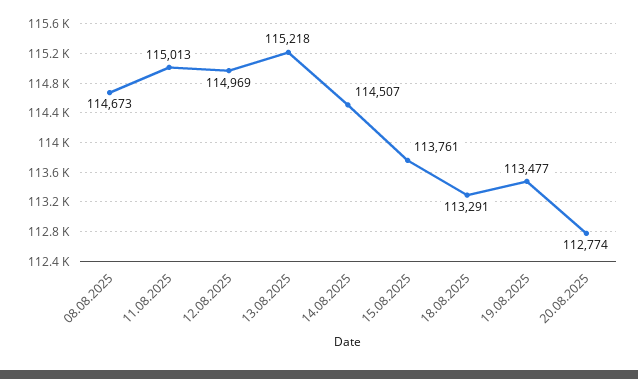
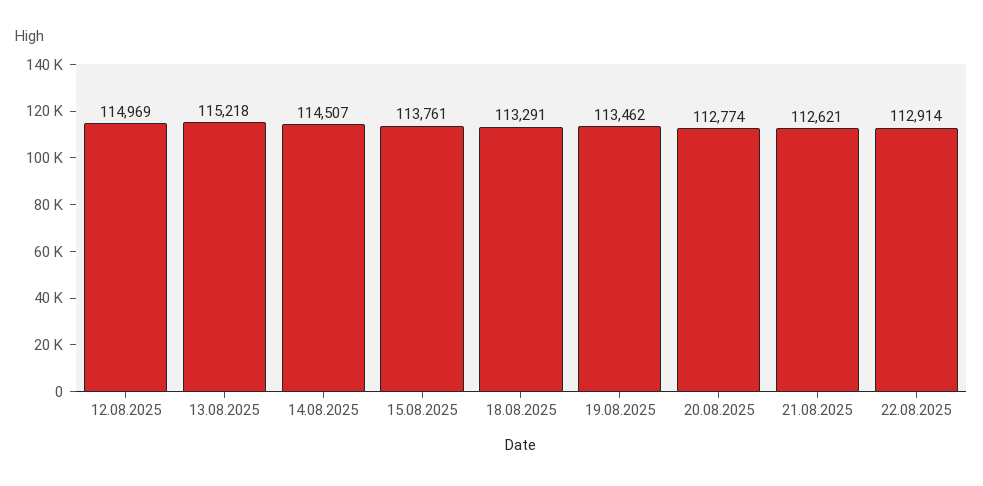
08.08.2025: 114673 -> none
11.08.2025: 115013 -> none
19.08.2025: 113477 -> 113462
21.08.2025: none -> 112621
22.08.2025: none -> 112914

